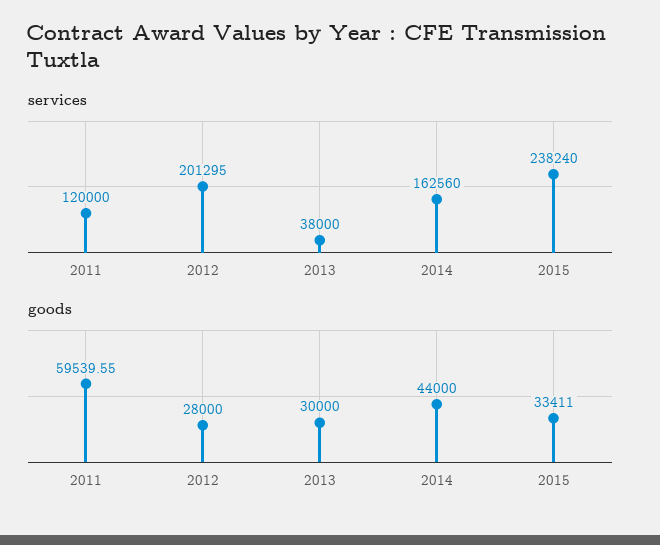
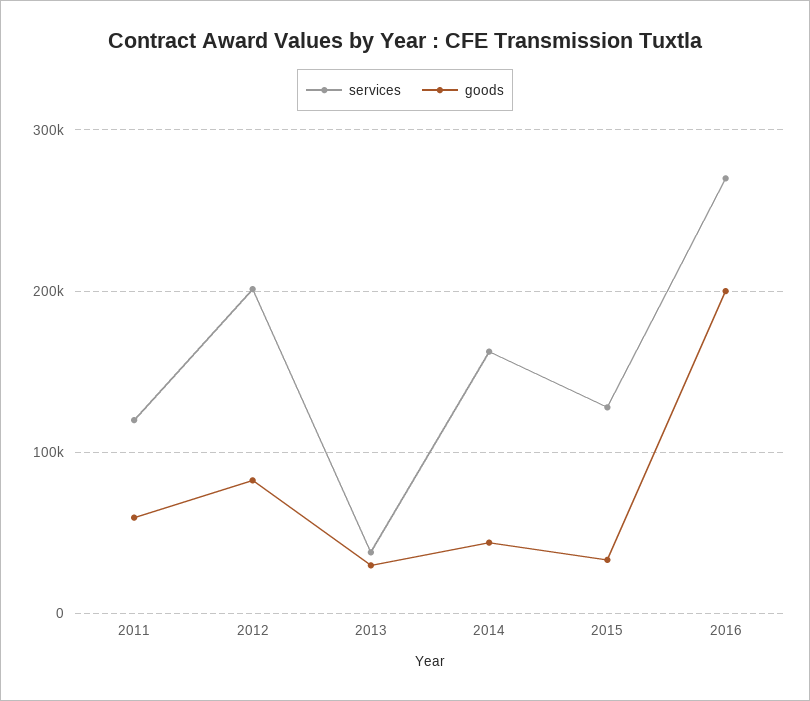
services, 2015: 238240 -> 130000
goods, 2012: 28000 -> 80000
services, 2016: none -> 270000
goods, 2016: none -> 200000

